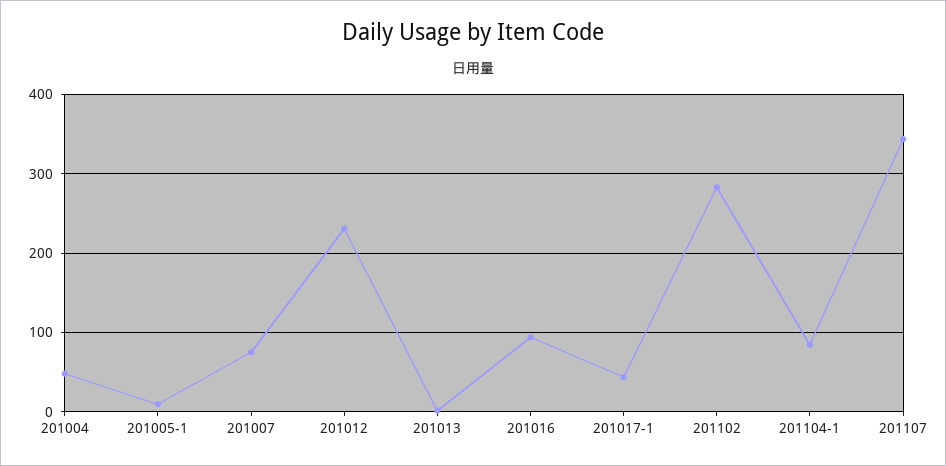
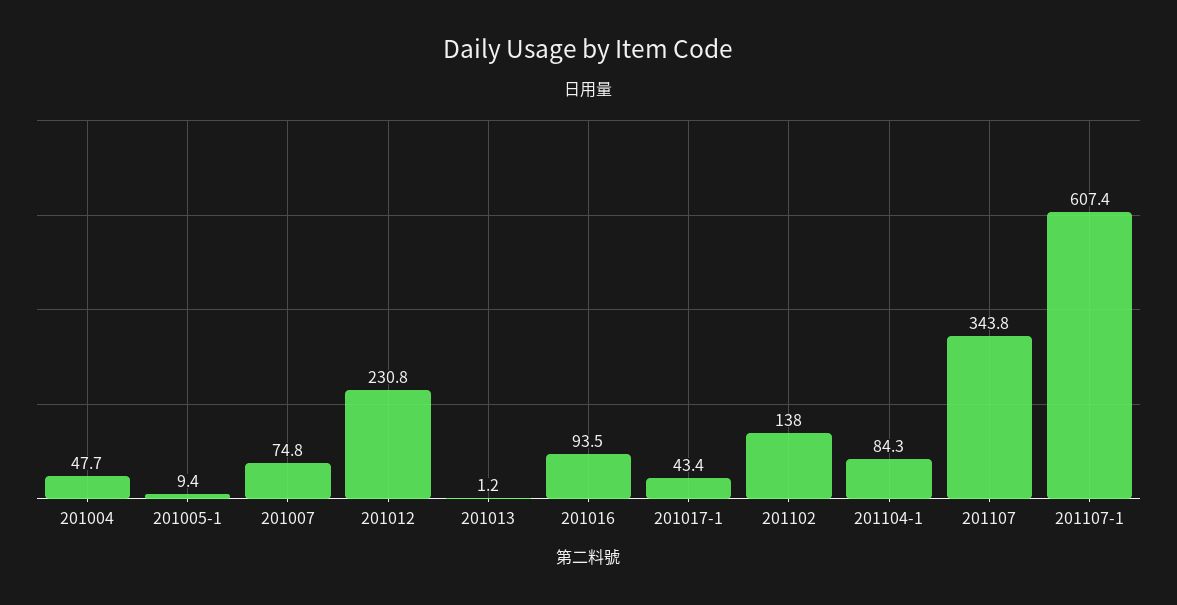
201102: 280 -> 138
201107-1: none -> 607.4

